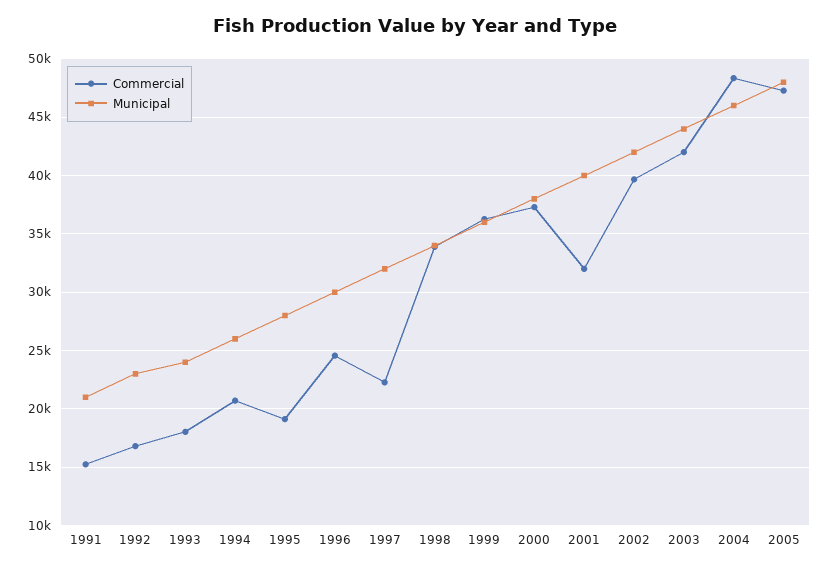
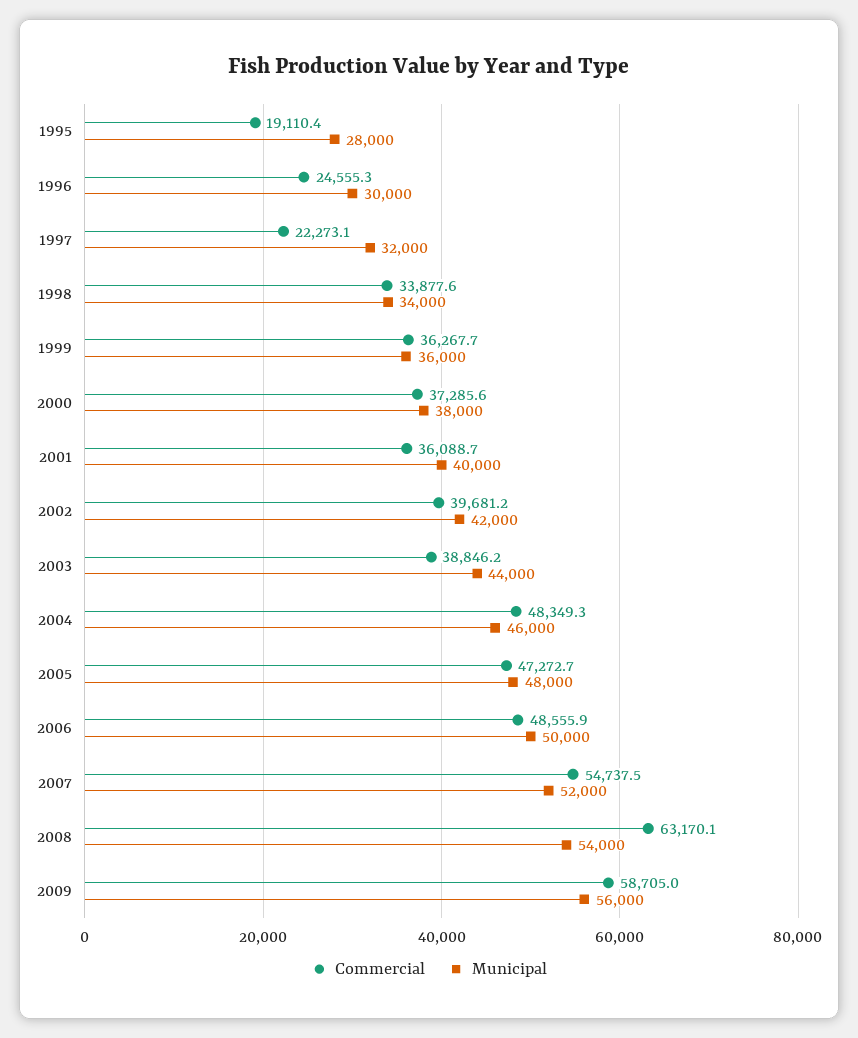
Commercial, 1991: 15000 -> none
Municipal, 1991: 21000 -> none
Commercial, 1992: 17000 -> none
Municipal, 1992: 23000 -> none
Commercial, 1993: 18000 -> none
Municipal, 1993: 24000 -> none
Commercial, 1994: 21000 -> none
Municipal, 1994: 26000 -> none
Commercial, 2001: 32000 -> 36088.7
Commercial, 2003: 42000 -> 38846.2
Commercial, 2006: none -> 48555.9
Municipal, 2006: none -> 50000
Commercial, 2007: none -> 54737.5
Municipal, 2007: none -> 52000
Commercial, 2008: none -> 63170.1
Municipal, 2008: none -> 54000
Commercial, 2009: none -> 58705
Municipal, 2009: none -> 56000

